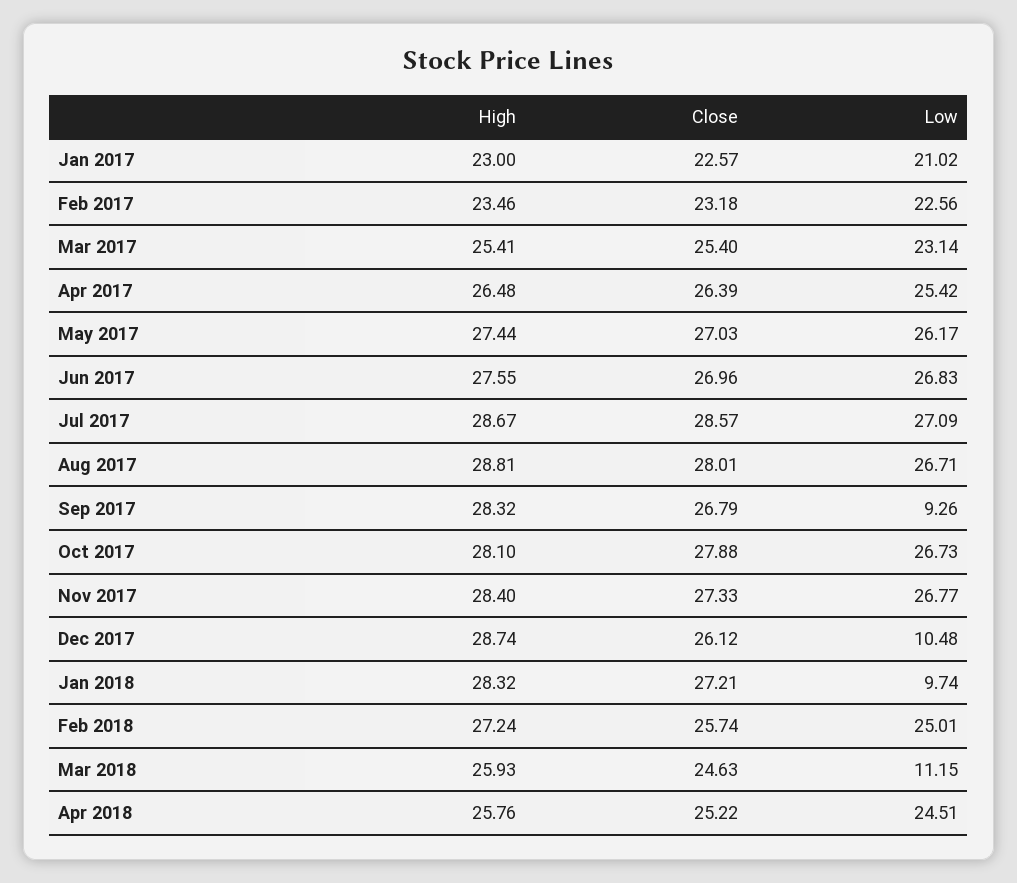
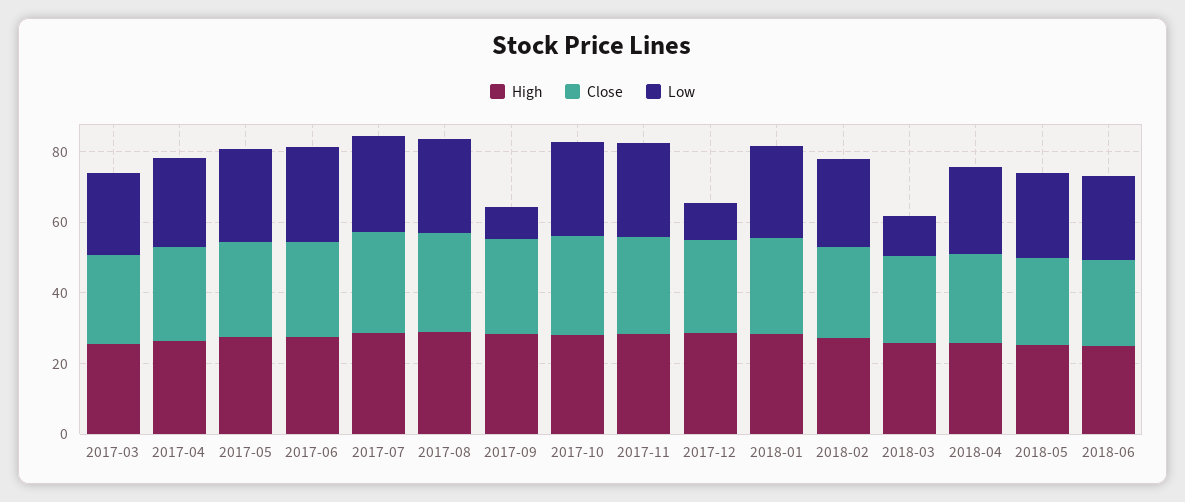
High, Jan 2017: 23 -> none
Close, Jan 2017: 22.57 -> none
Low, Jan 2017: 21.02 -> none
High, Feb 2017: 23.46 -> none
Close, Feb 2017: 23.18 -> none
Low, Feb 2017: 22.56 -> none
Low, Jan 2018: 9.74 -> 25
High, 2018-05: none -> 25
Close, 2018-05: none -> 25
Low, 2018-05: none -> 25
High, 2018-06: none -> 25
Close, 2018-06: none -> 25
Low, 2018-06: none -> 25

